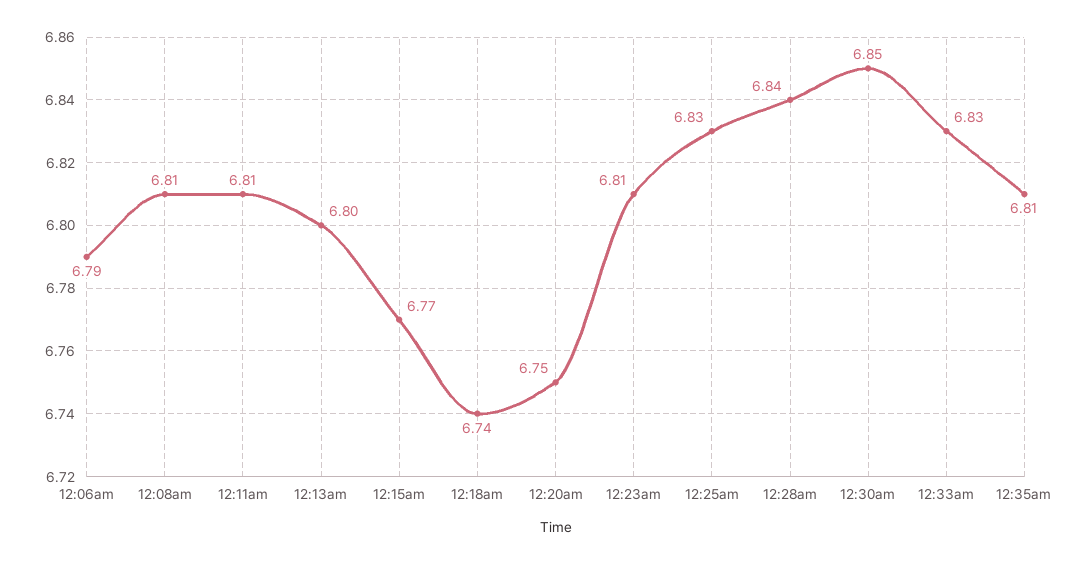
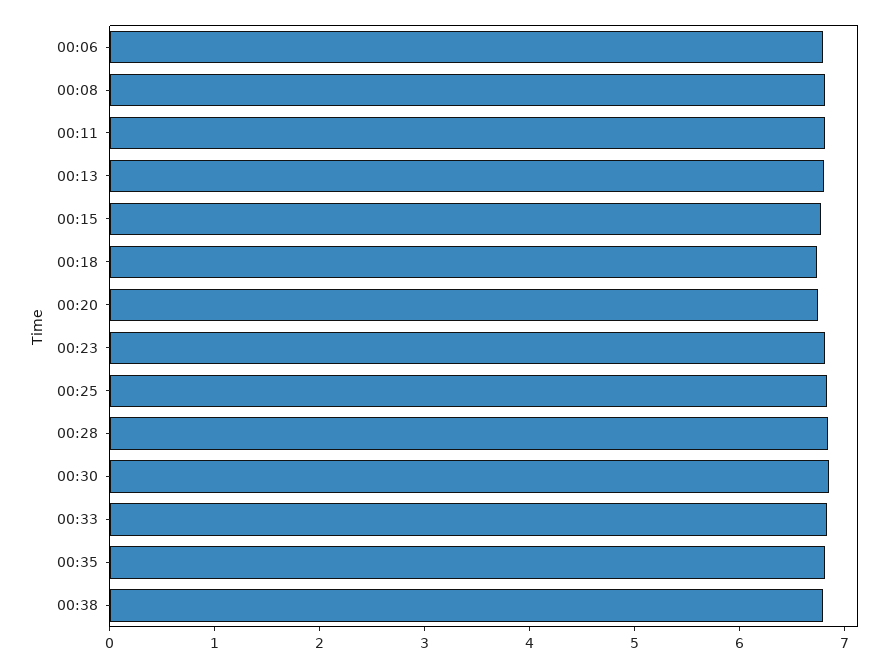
00:38: none -> 6.8

